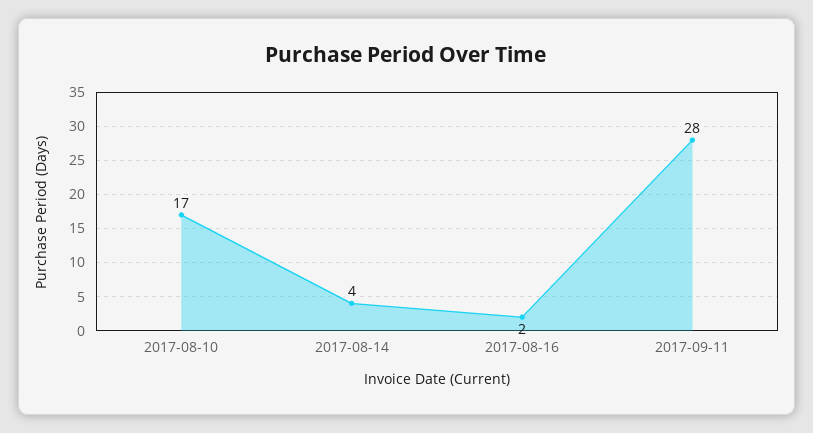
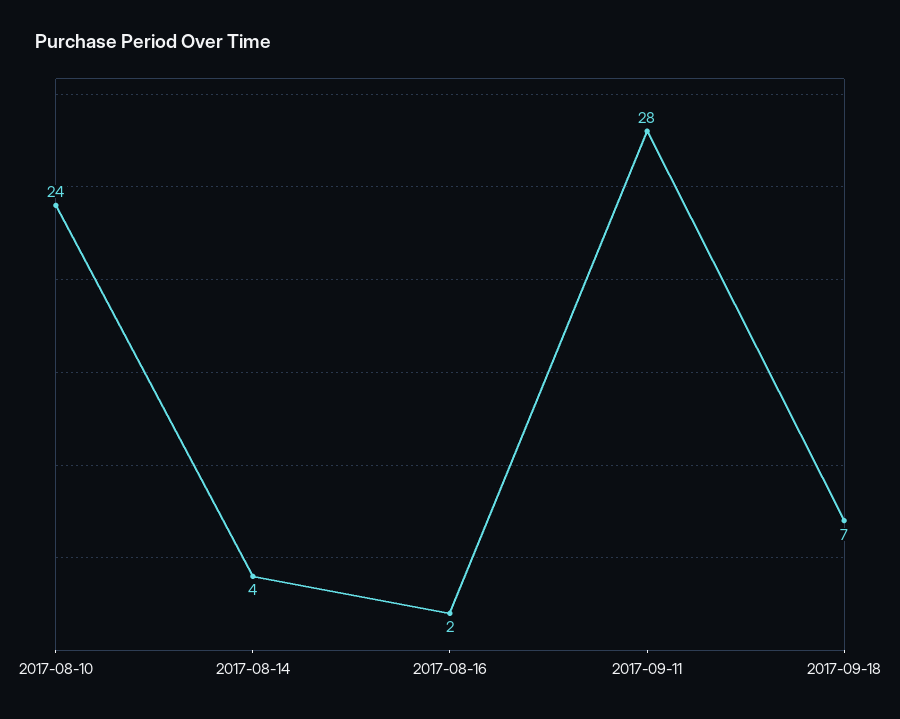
2017-08-10: 17 -> 24
2017-09-18: none -> 7

